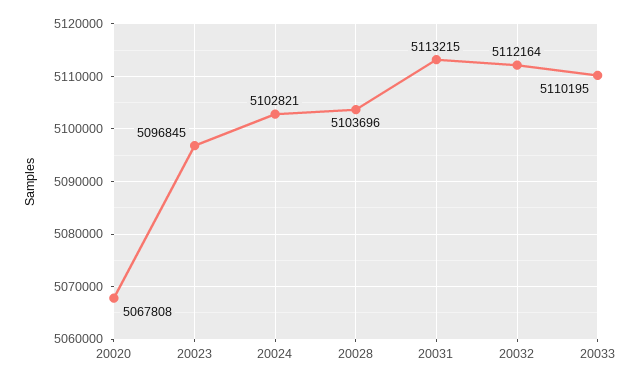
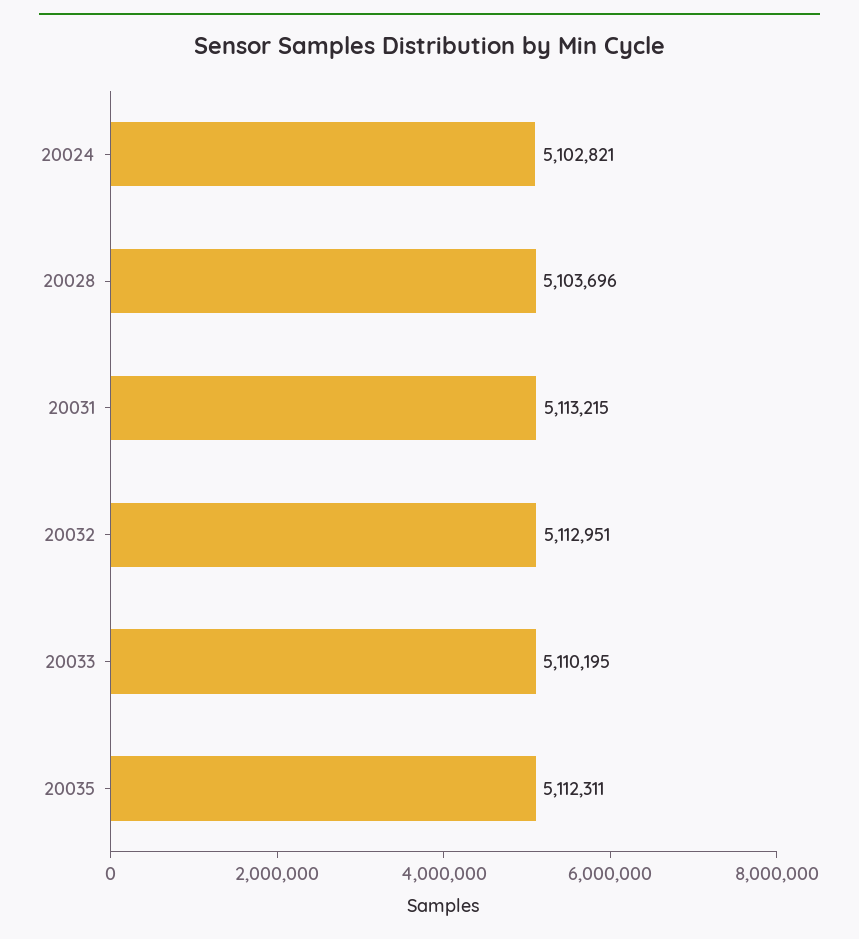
20020: 5067808 -> none
20023: 5096845 -> none
20032: 5112164 -> 5112951
20035: none -> 5112311

